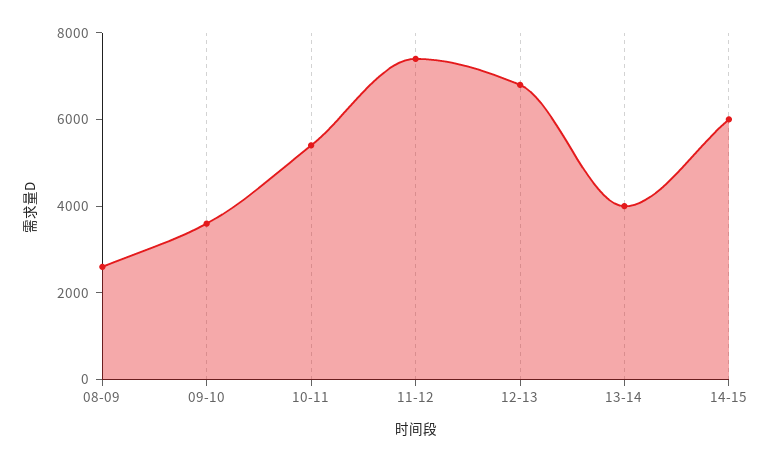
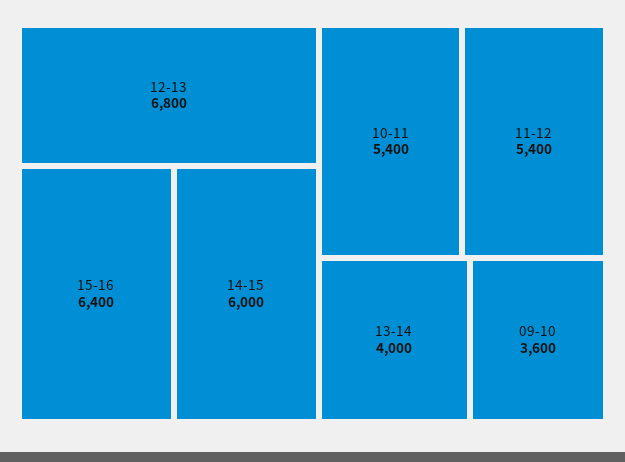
08-09: 2500 -> none
11-12: 7500 -> 5400
15-16: none -> 6400

